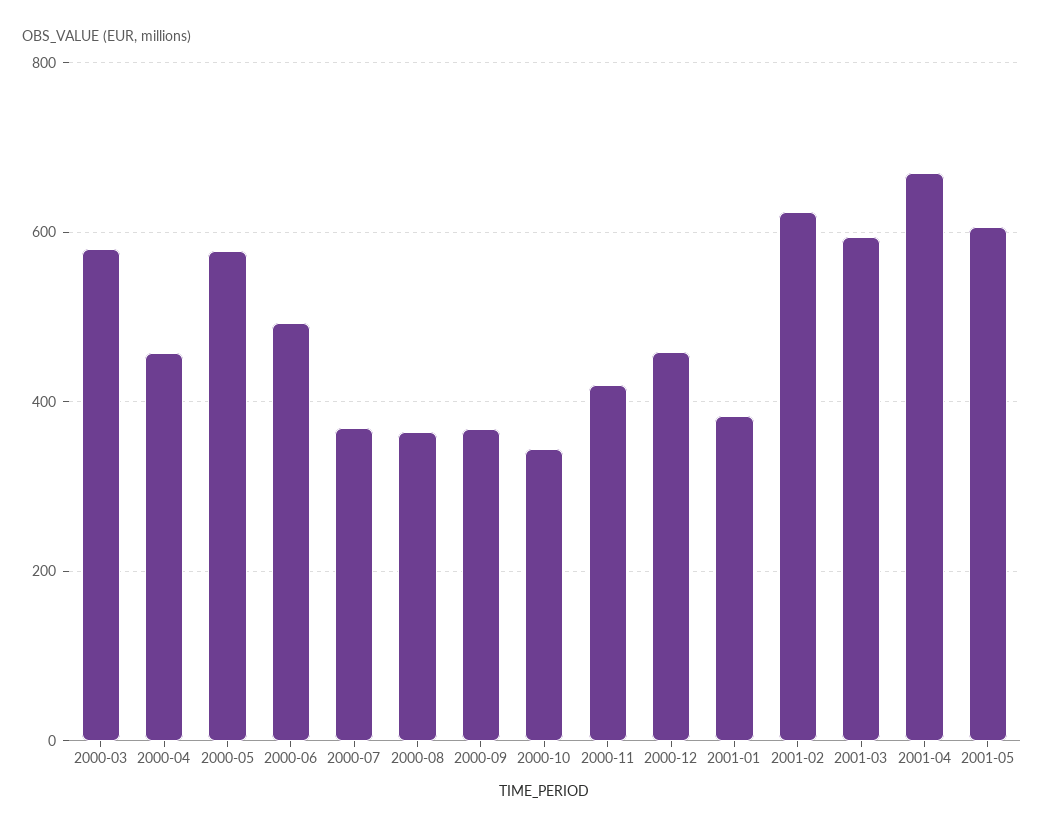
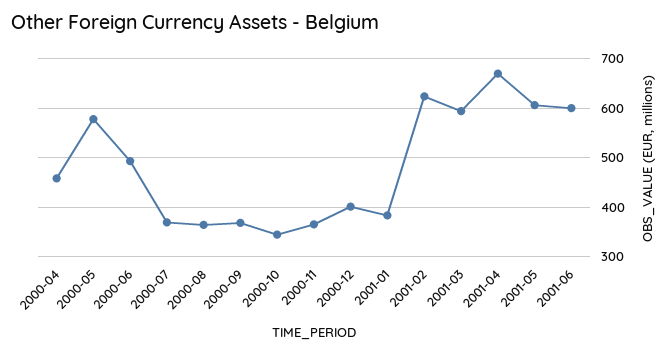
2000-03: 580 -> none
2000-11: 420 -> 360
2000-12: 460 -> 400
2001-06: none -> 600

